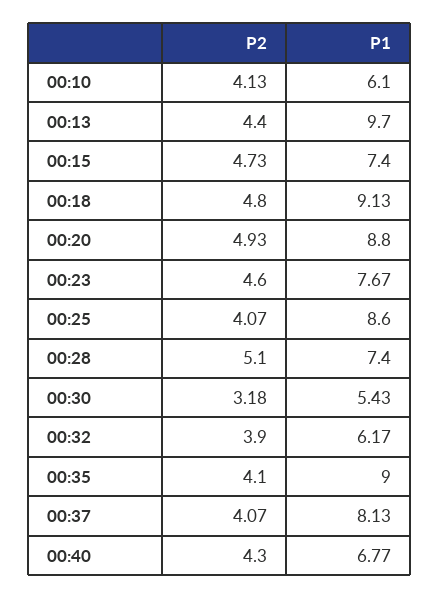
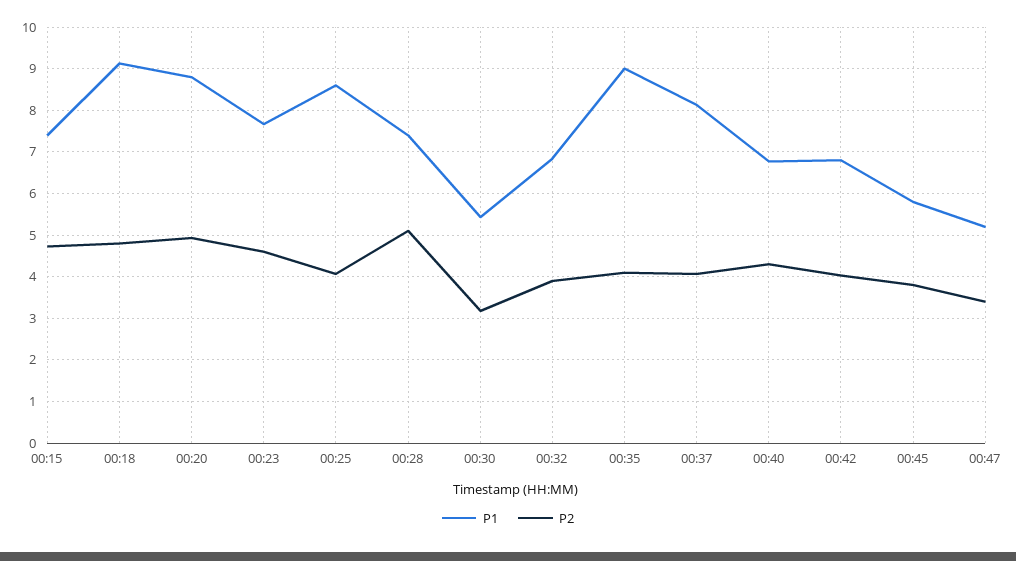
P2, 00:10: 4.13 -> none
P1, 00:10: 6.1 -> none
P2, 00:13: 4.4 -> none
P1, 00:13: 9.7 -> none
P1, 00:32: 6.17 -> 6.8
P1, 00:42: none -> 6.8
P2, 00:42: none -> 4
P1, 00:45: none -> 5.8
P2, 00:45: none -> 3.8
P1, 00:47: none -> 5.2
P2, 00:47: none -> 3.4

